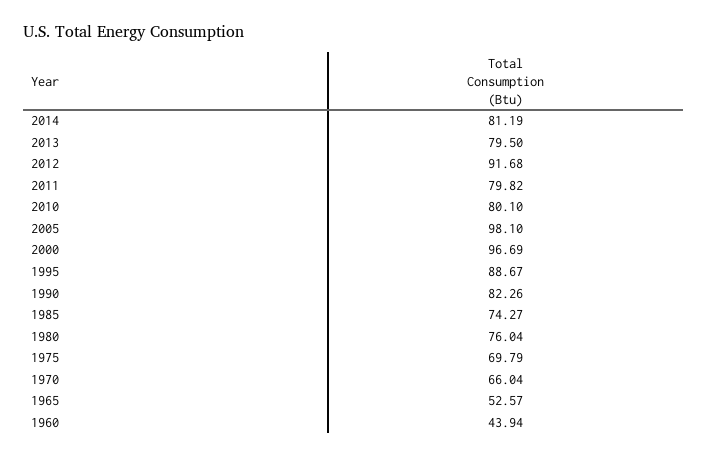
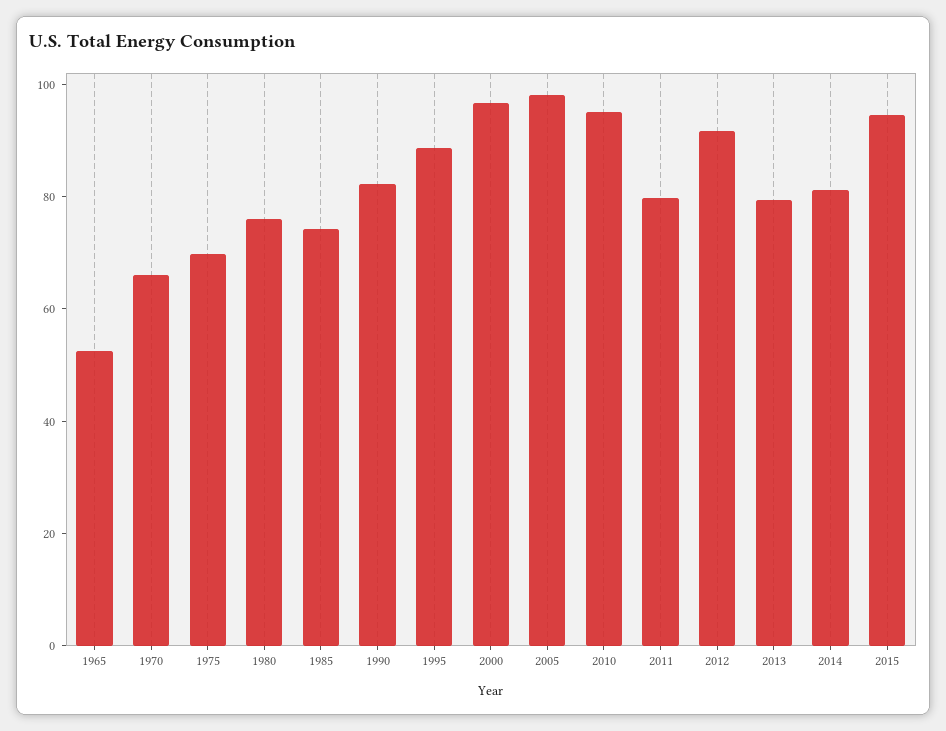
2010: 80.1 -> 95
1960: 43.94 -> none
2015: none -> 95

